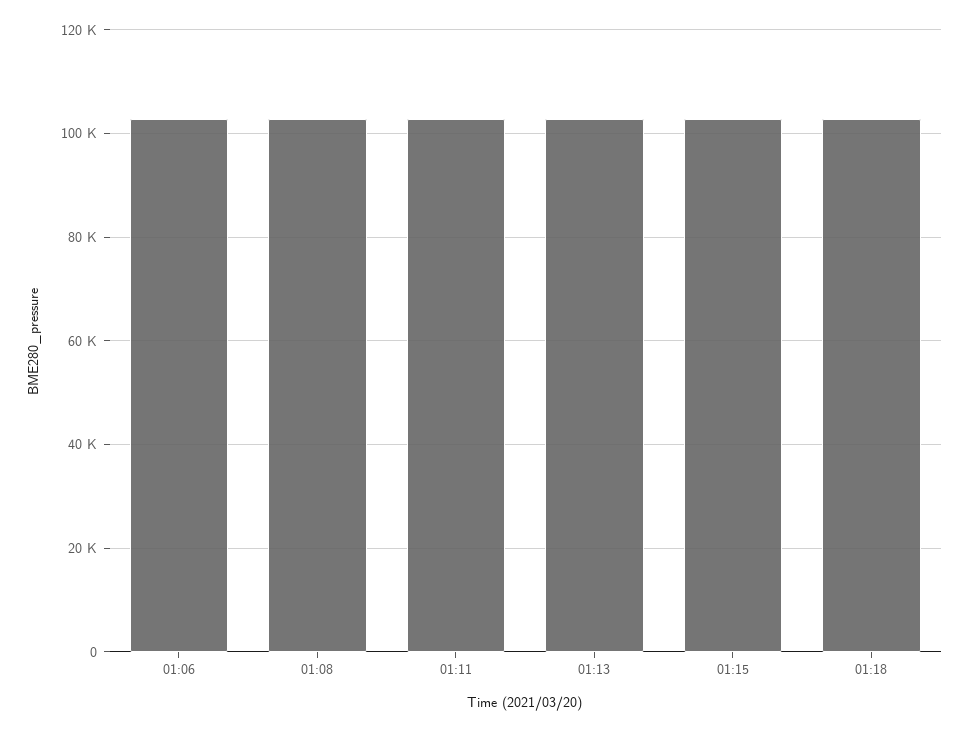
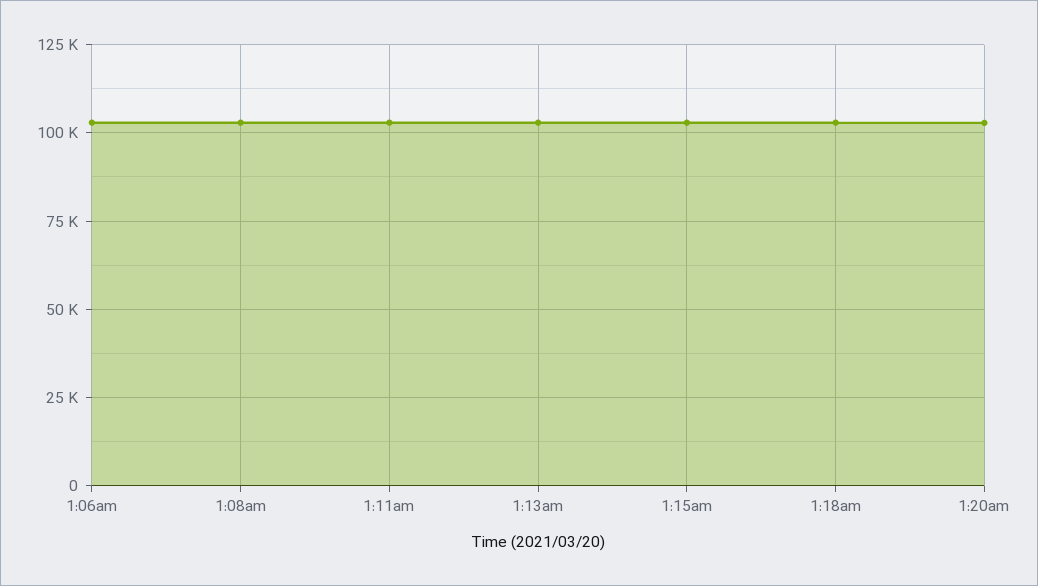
1:20am: none -> 102500

